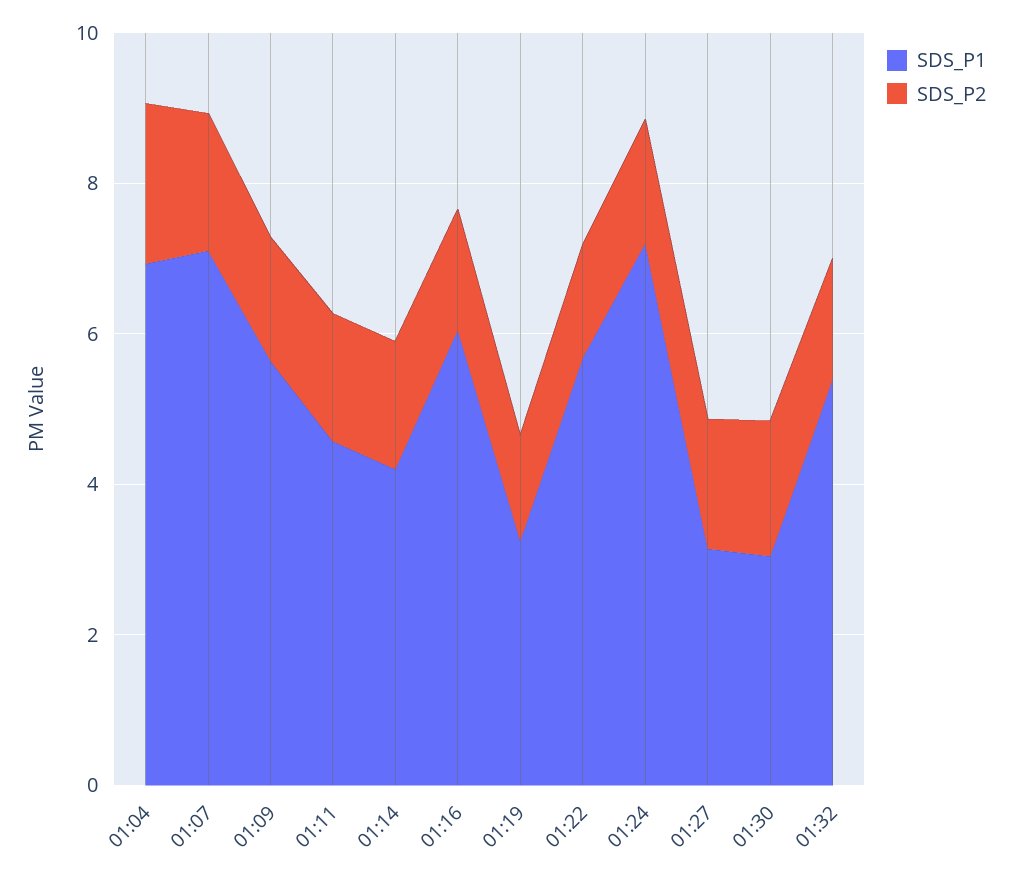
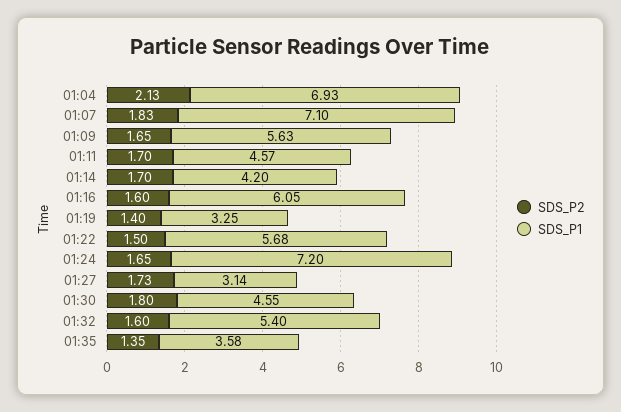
SDS_P1, 01:30: 3 -> 4.55
SDS_P2, 01:35: none -> 1.35
SDS_P1, 01:35: none -> 3.58

